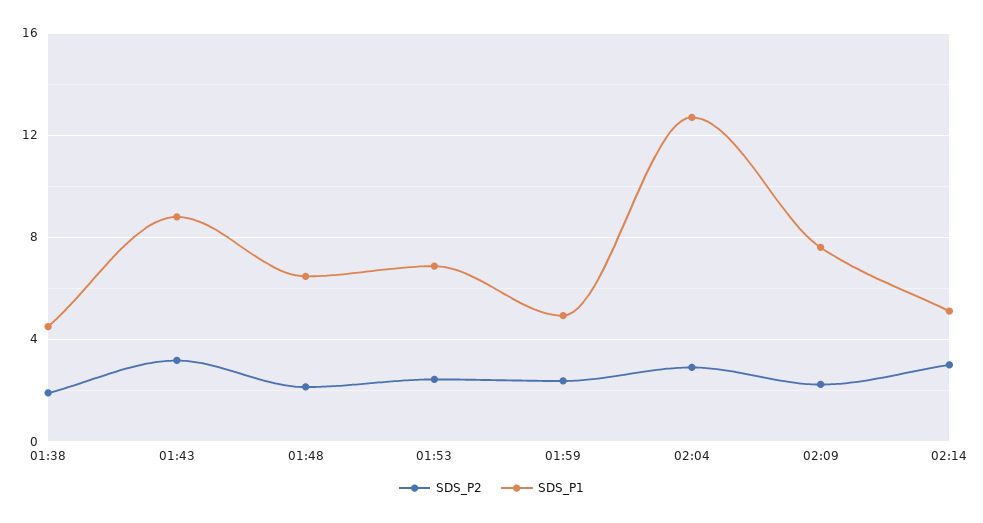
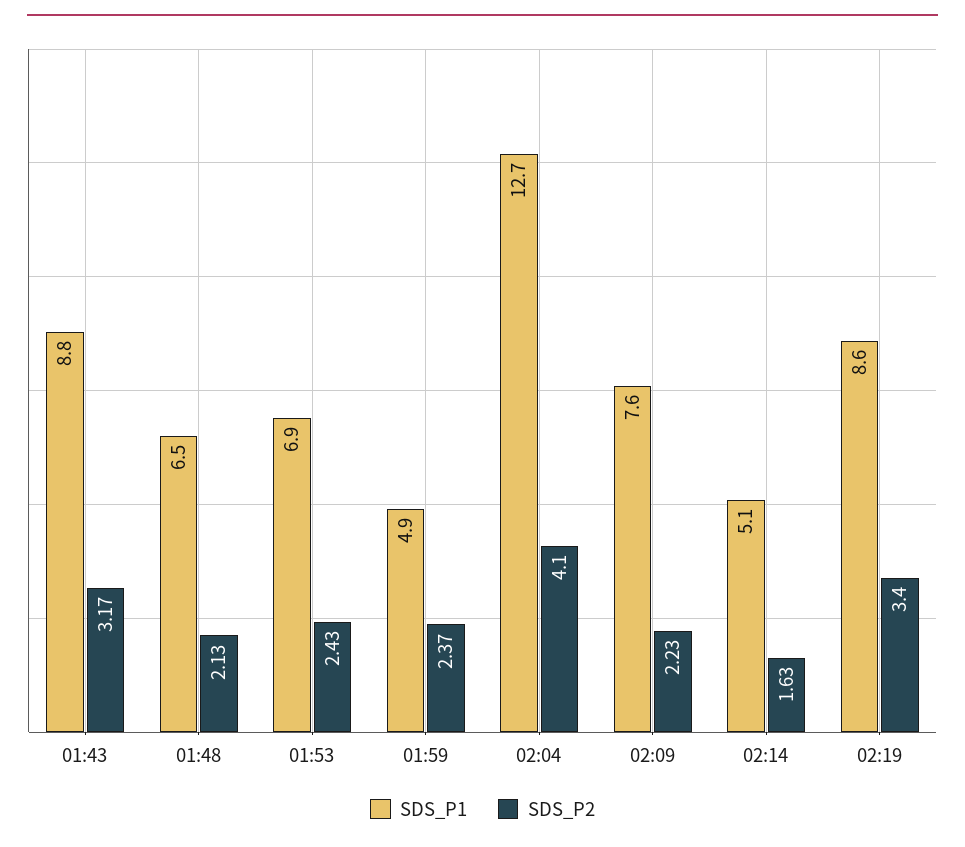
SDS_P2, 01:38: 2 -> none
SDS_P1, 01:38: 4.5 -> none
SDS_P2, 02:04: 3 -> 4.1
SDS_P2, 02:14: 3 -> 1.63
SDS_P1, 02:19: none -> 8.6
SDS_P2, 02:19: none -> 3.4

